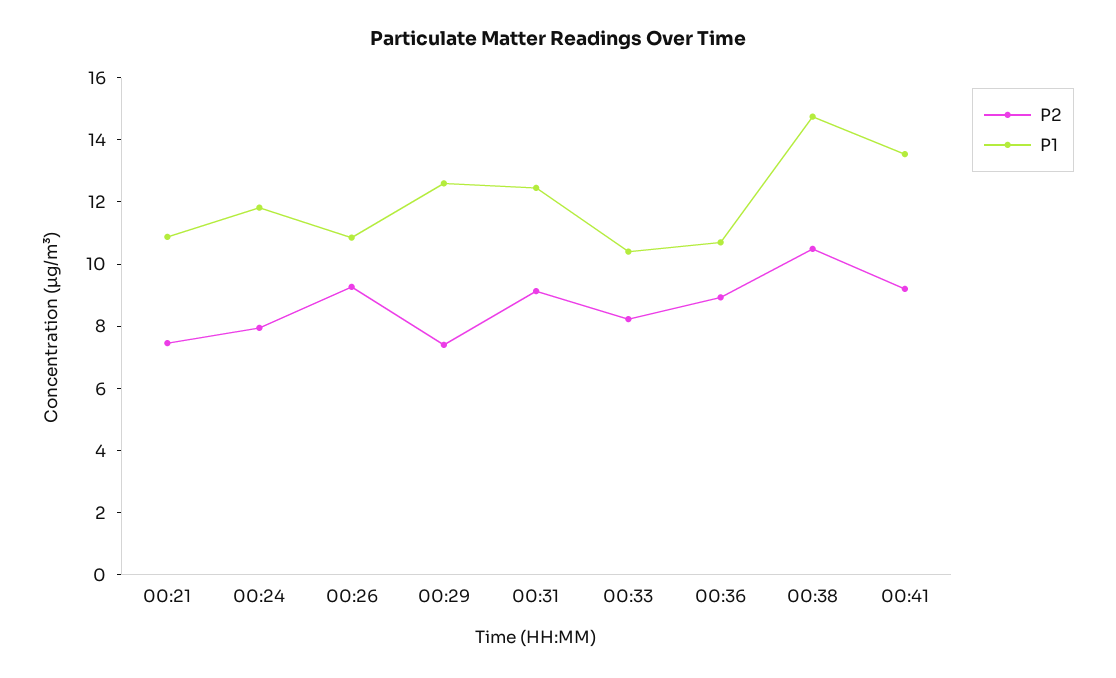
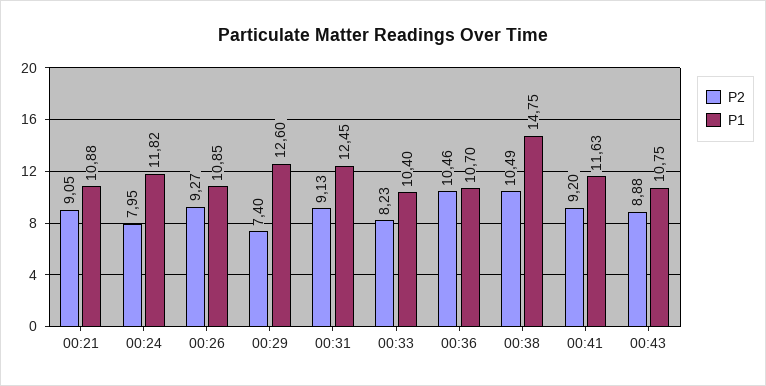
P2, 00:21: 7.5 -> 9.05
P2, 00:36: 9 -> 10.46
P1, 00:41: 13.5 -> 11.63
P2, 00:43: none -> 8.88
P1, 00:43: none -> 10.75

